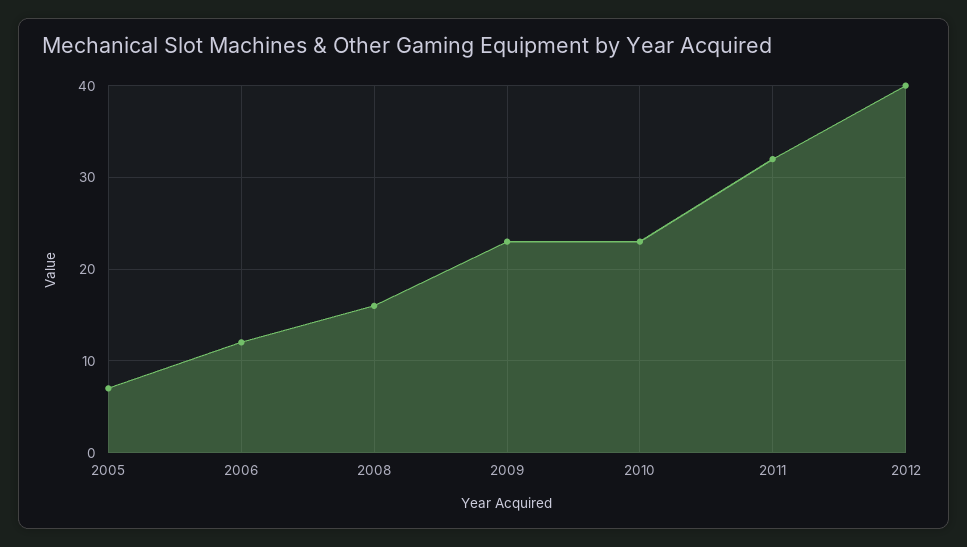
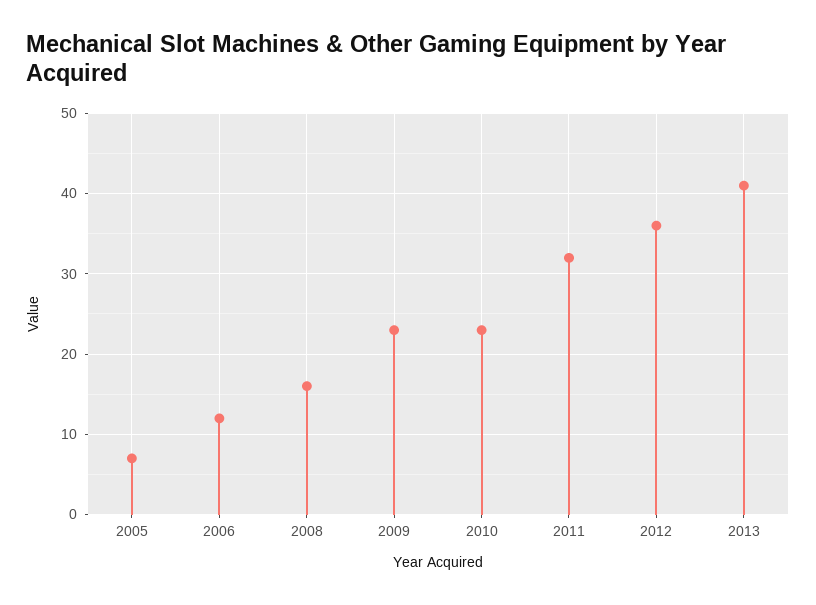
2012: 40 -> 36
2013: none -> 41

